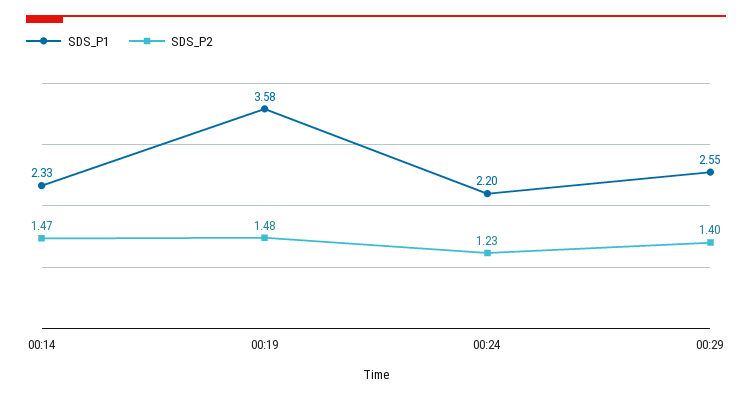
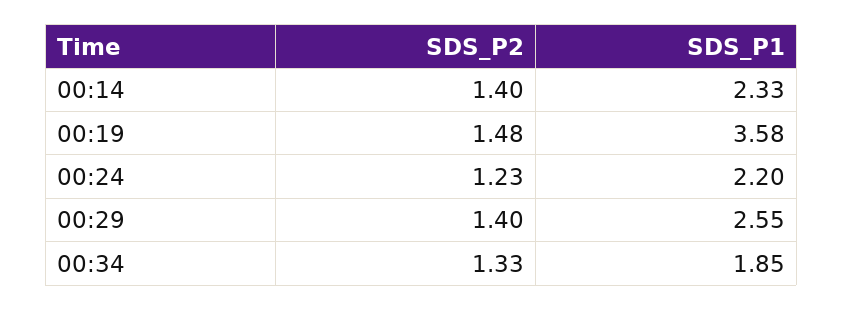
SDS_P2, 00:14: 1.47 -> 1.4
SDS_P2, 00:34: none -> 1.33
SDS_P1, 00:34: none -> 1.85

